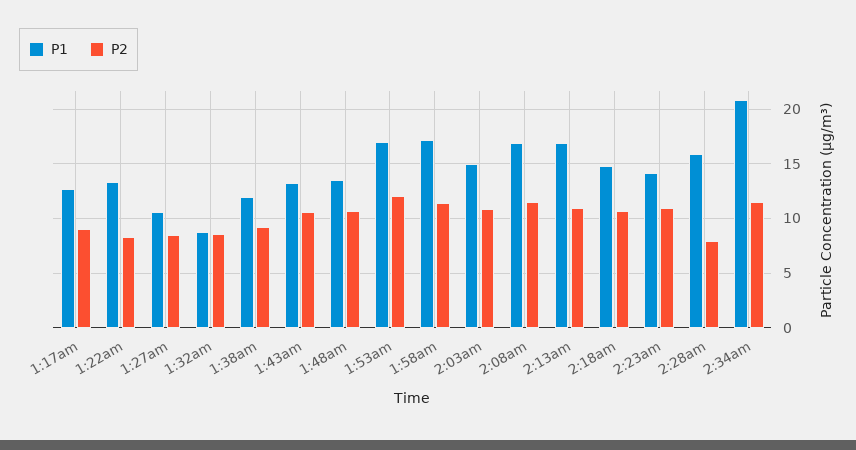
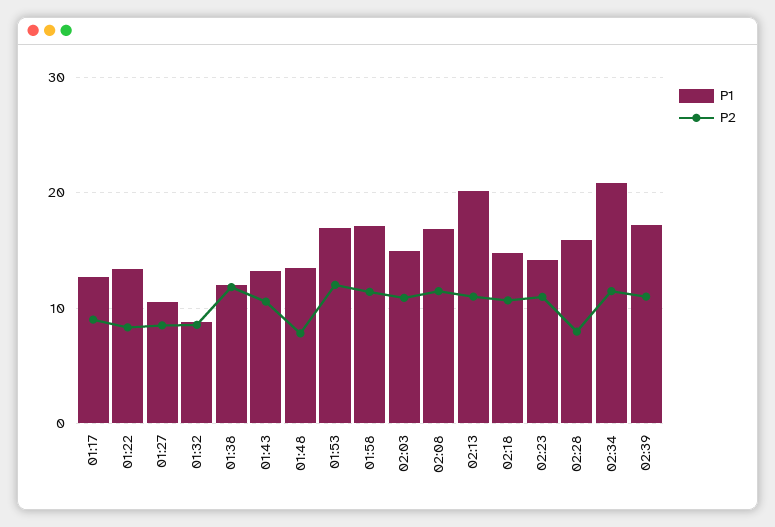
P2, 1:38am: 9 -> 12
P2, 1:48am: 11 -> 8
P1, 2:13am: 17 -> 20
P1, 02:39: none -> 17
P2, 02:39: none -> 11

